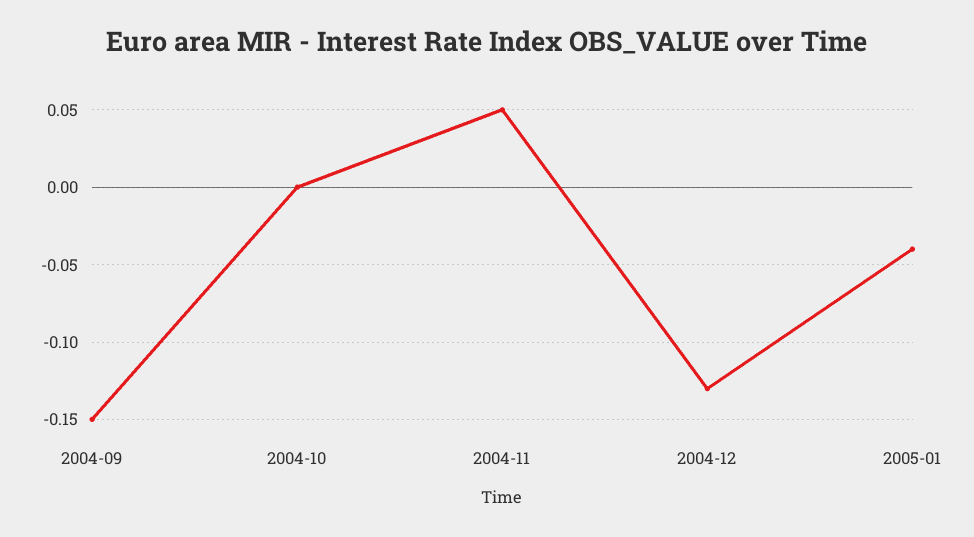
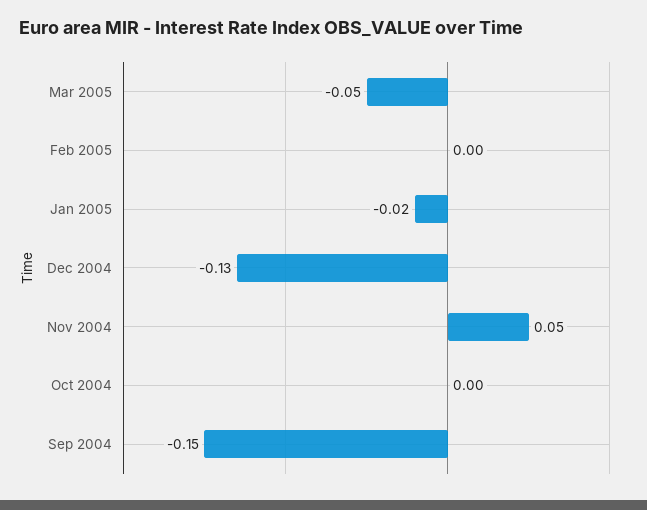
2005-01: -0.04 -> -0.02
Mar 2005: none -> -0.05
Feb 2005: none -> 0

